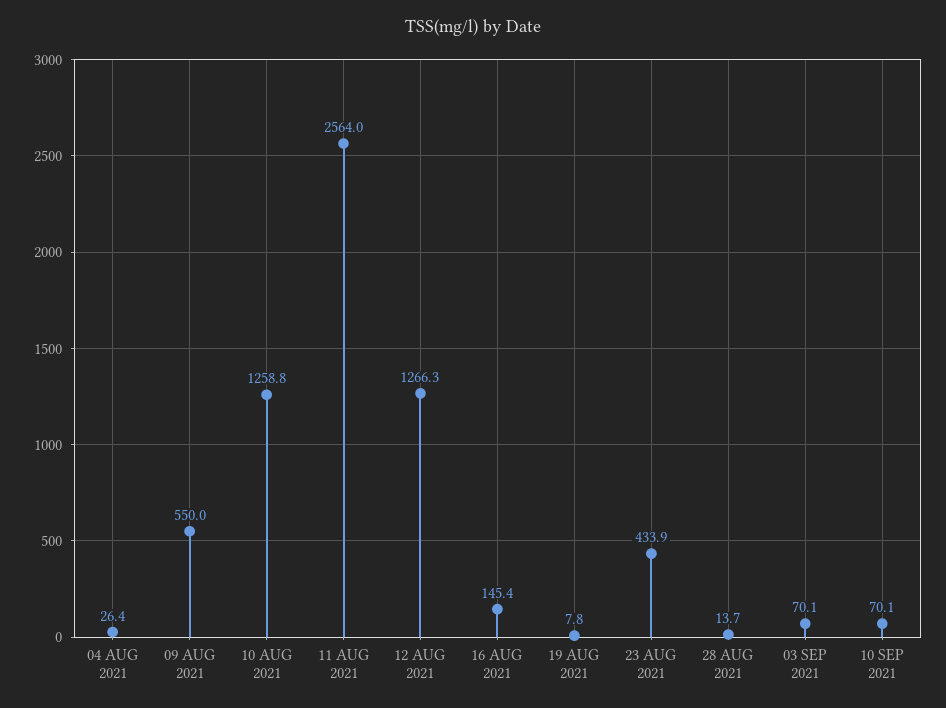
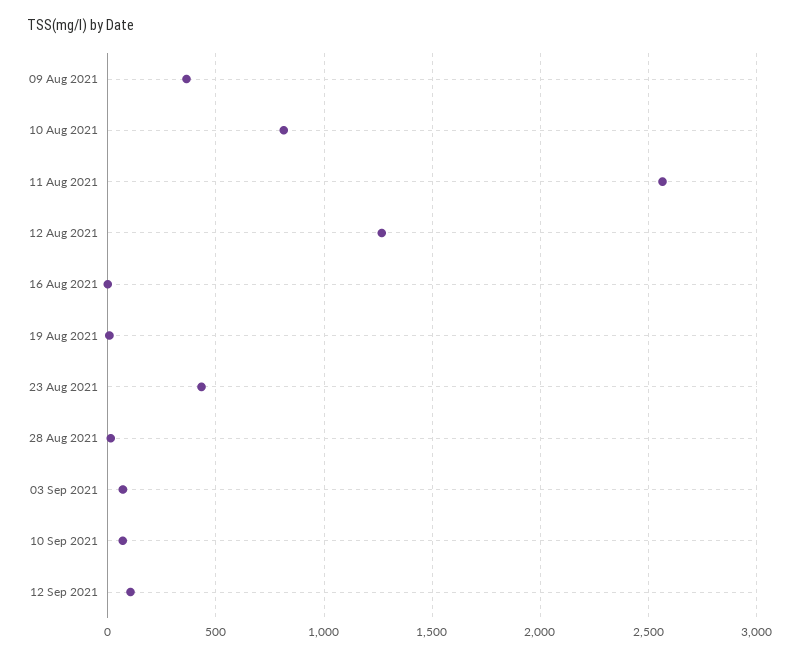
04 AUG 2021: 26.4 -> none
09 AUG 2021: 550 -> 350
10 AUG 2021: 1258.8 -> 800
16 AUG 2021: 145.4 -> 0
12 Sep 2021: none -> 100

